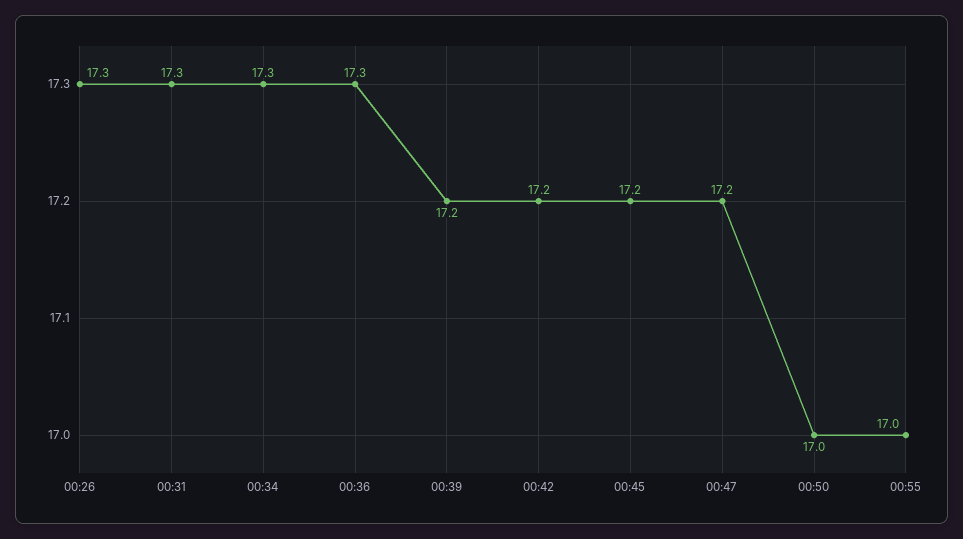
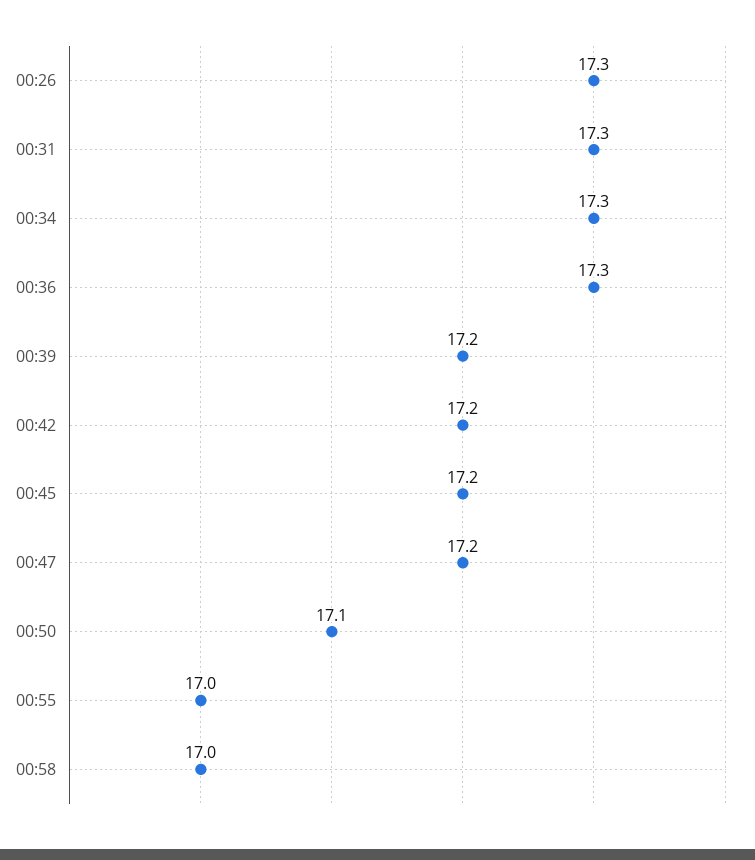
00:50: 17 -> 17.1
00:58: none -> 17

